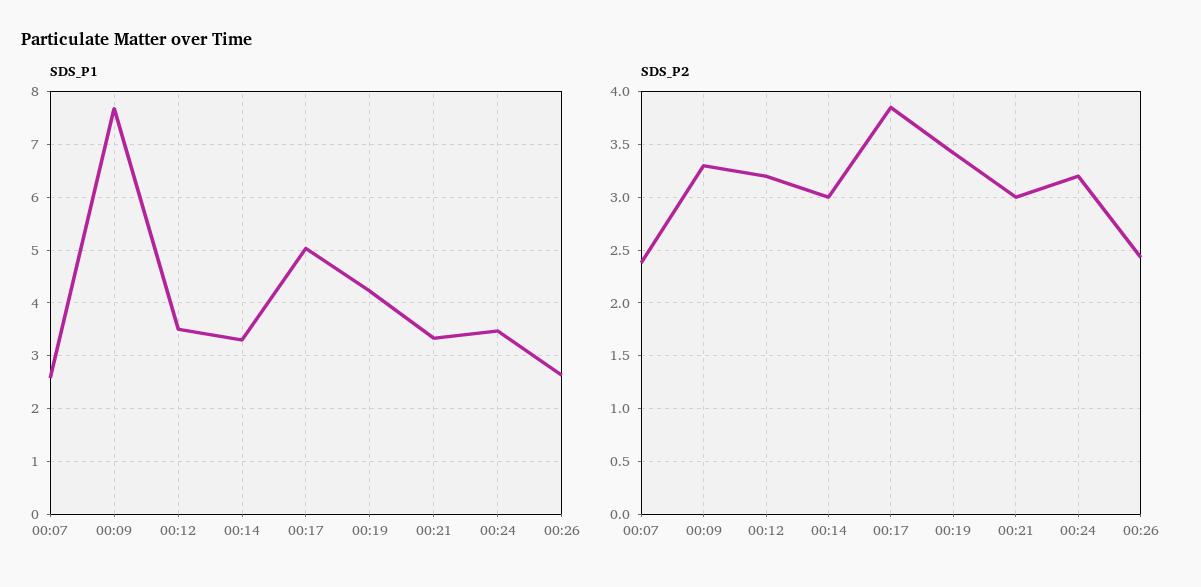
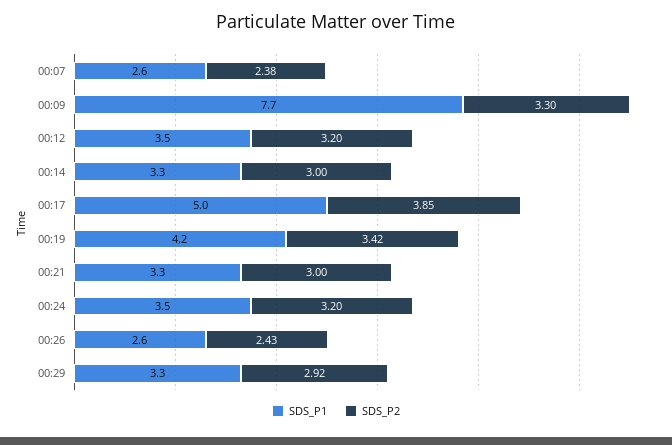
SDS_P1, 00:29: none -> 3.3
SDS_P2, 00:29: none -> 2.92

